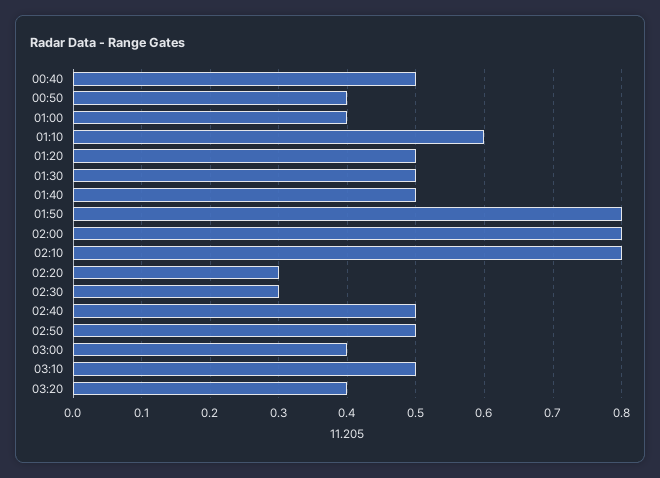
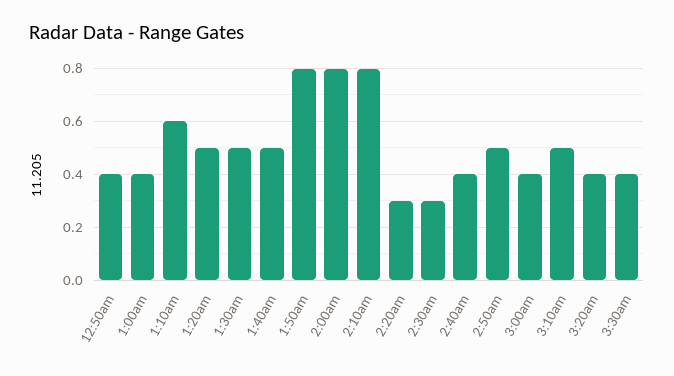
00:40: 0.5 -> none
02:40: 0.5 -> 0.4
3:30am: none -> 0.4

